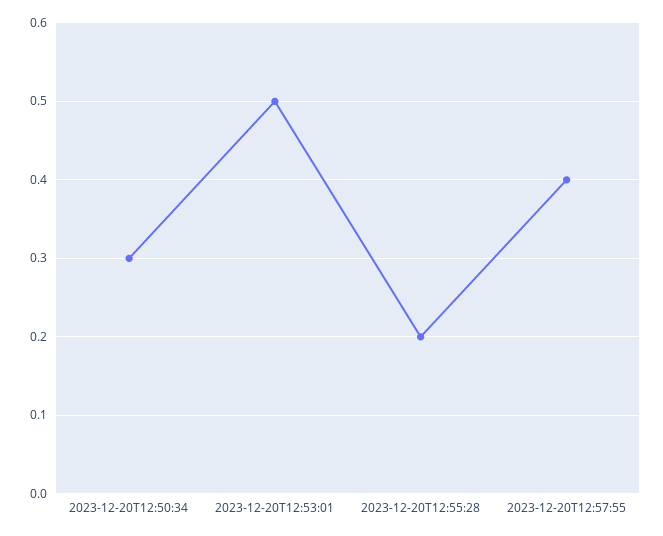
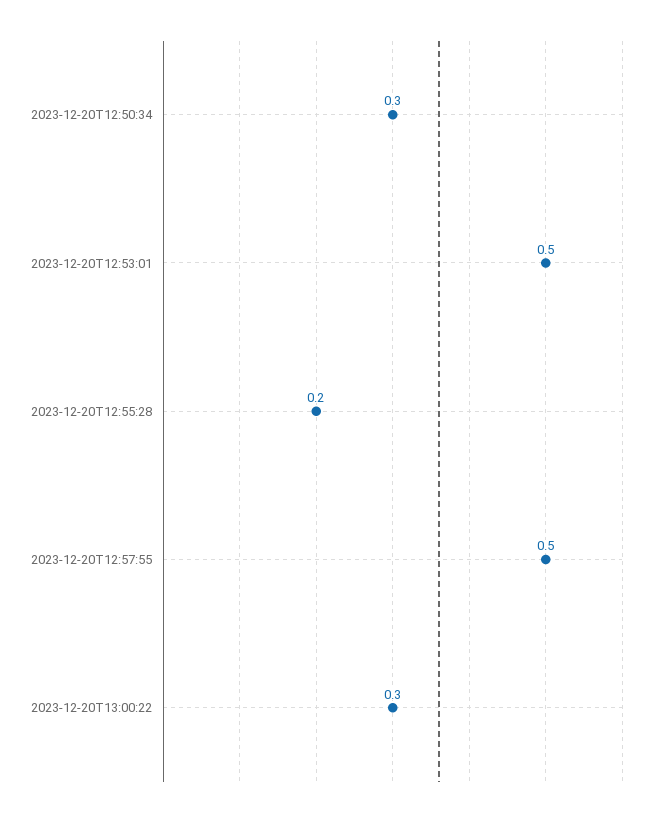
2023-12-20T12:57:55: 0.4 -> 0.5
2023-12-20T13:00:22: none -> 0.3

